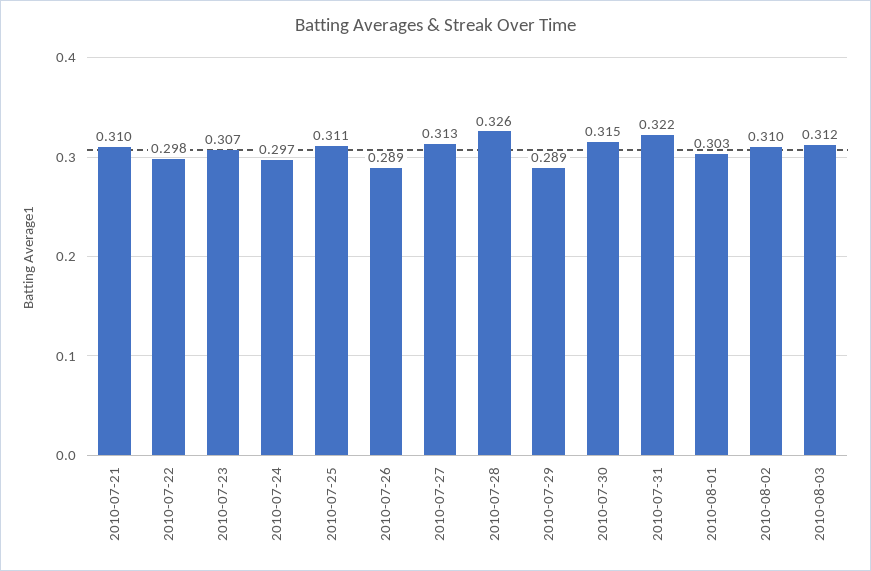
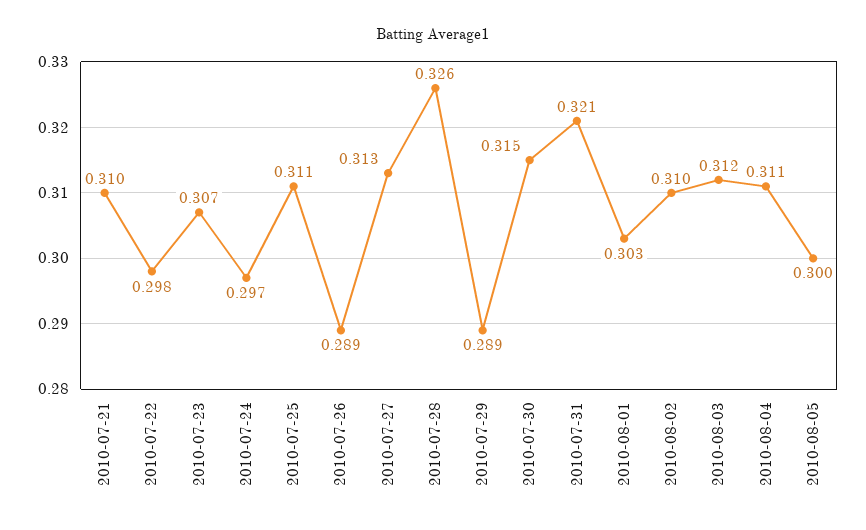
2010-07-31: 0.322 -> 0.321
2010-08-04: none -> 0.311
2010-08-05: none -> 0.3

